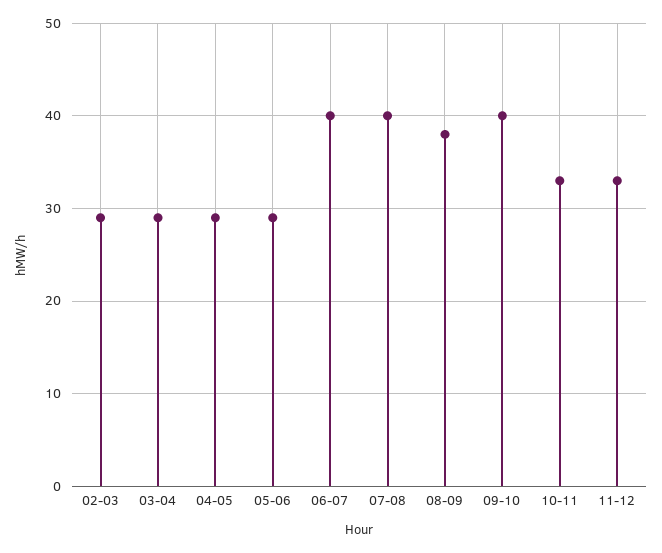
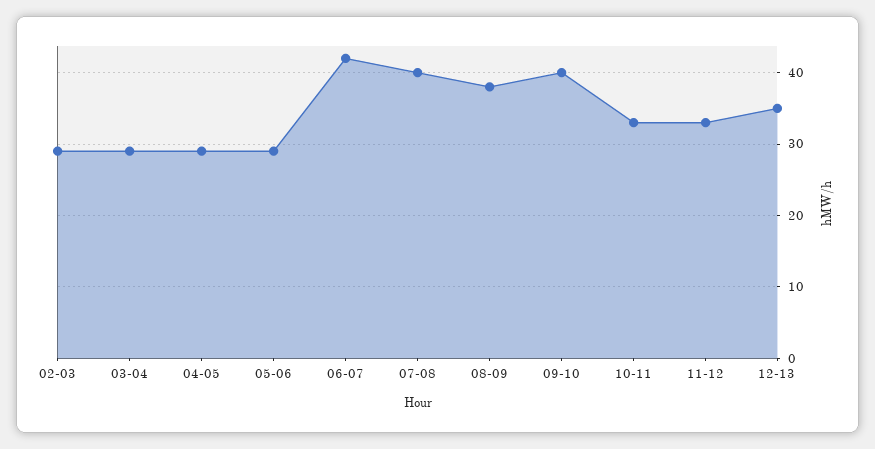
06-07: 40 -> 42
12-13: none -> 35

